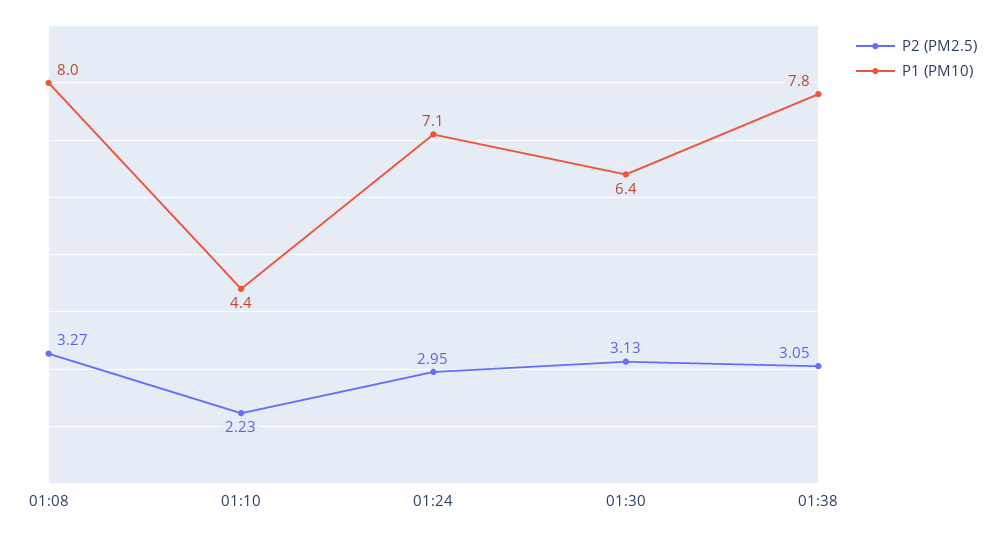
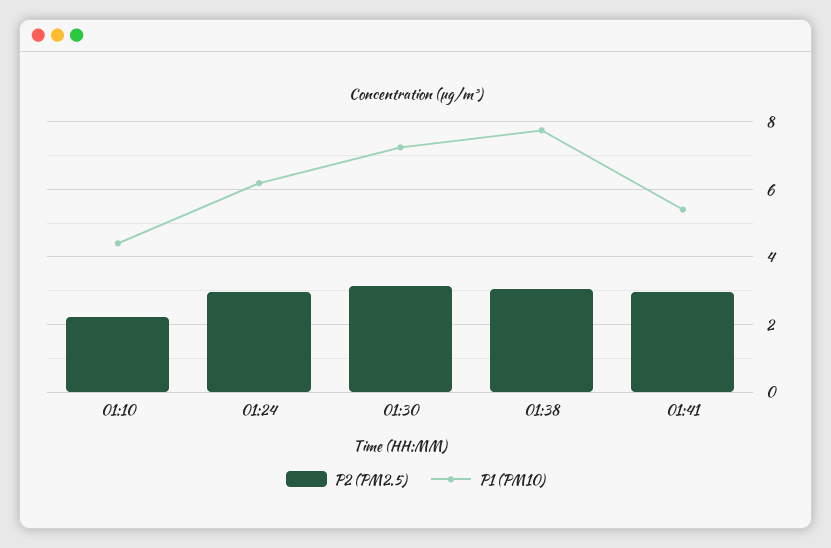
P2 (PM2.5), 01:08: 3.27 -> none
P1 (PM10), 01:08: 8 -> none
P1 (PM10), 01:24: 7.1 -> 6.2
P1 (PM10), 01:30: 6.4 -> 7.2
P2 (PM2.5), 01:41: none -> 3
P1 (PM10), 01:41: none -> 5.4

